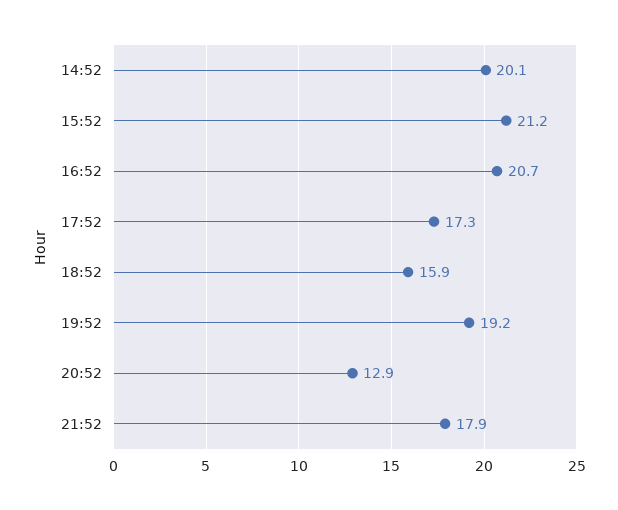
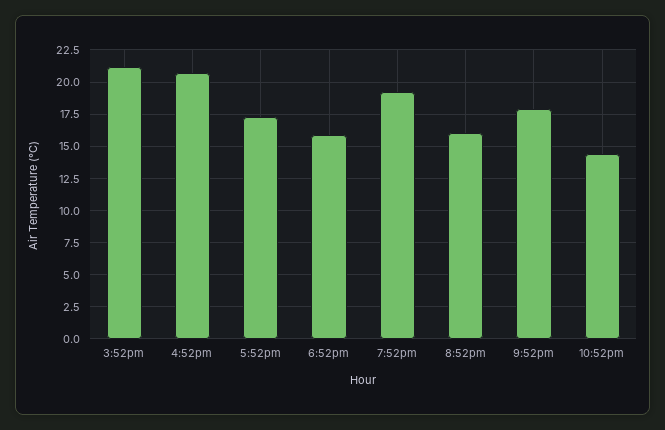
14:52: 20.1 -> none
20:52: 12.9 -> 16
10:52pm: none -> 14.5

